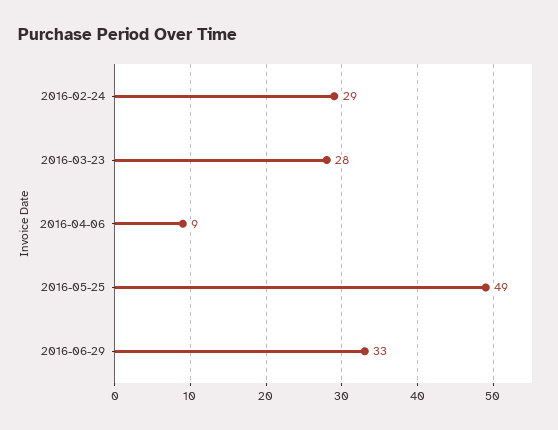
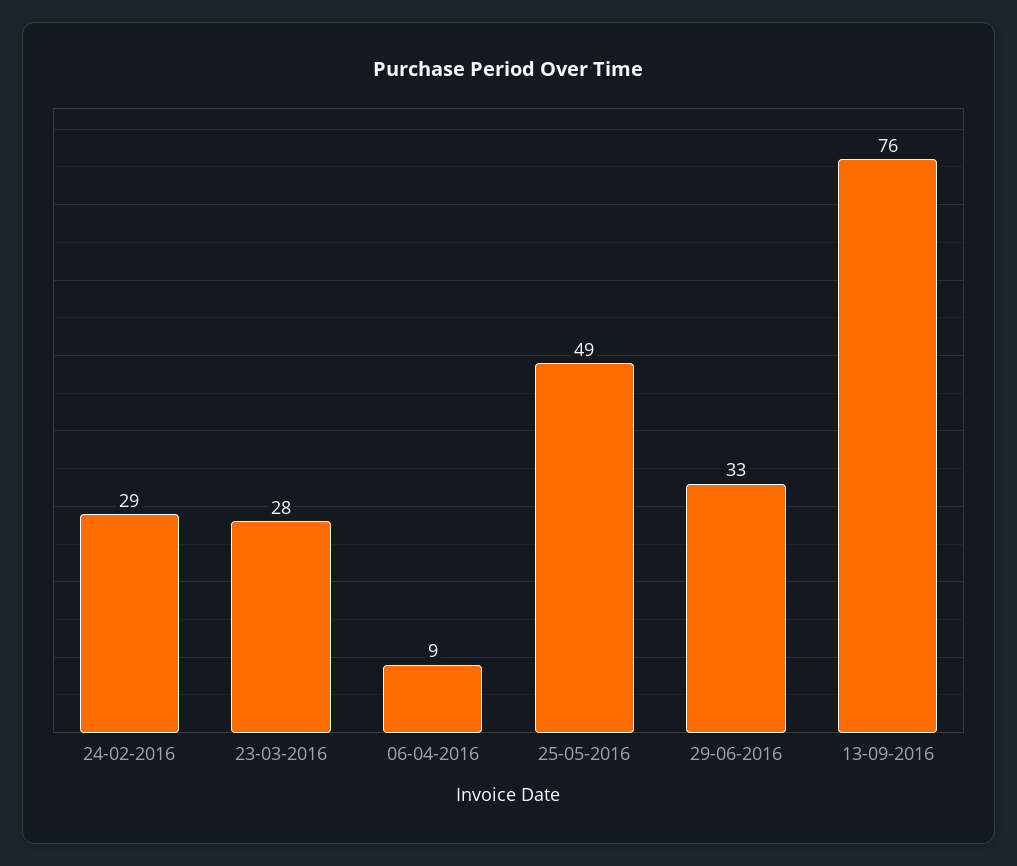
13-09-2016: none -> 76

